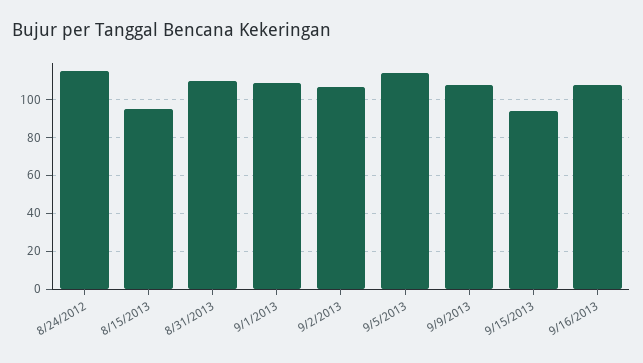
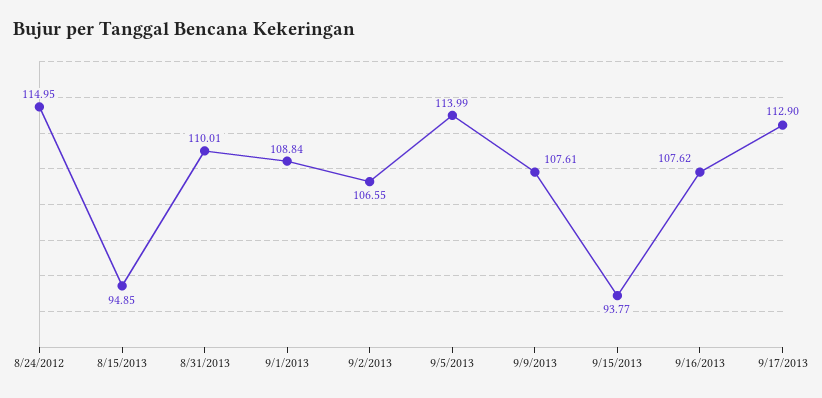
9/17/2013: none -> 112.9

